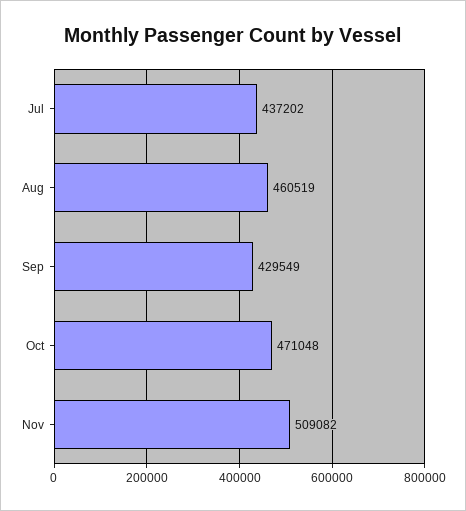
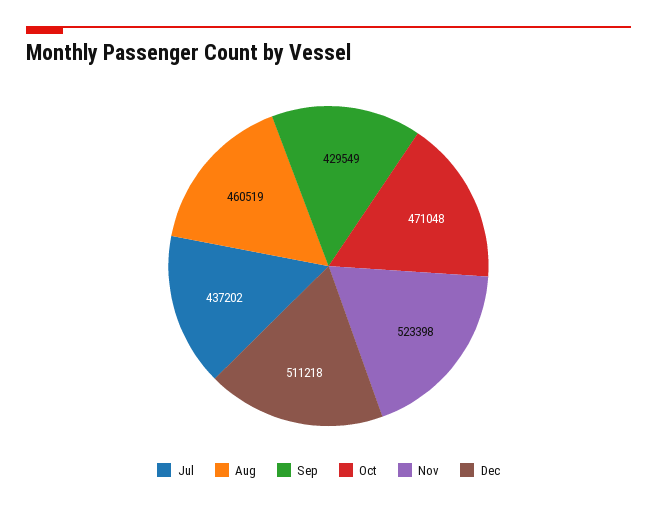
Nov: 509082 -> 523398
Dec: none -> 511218

